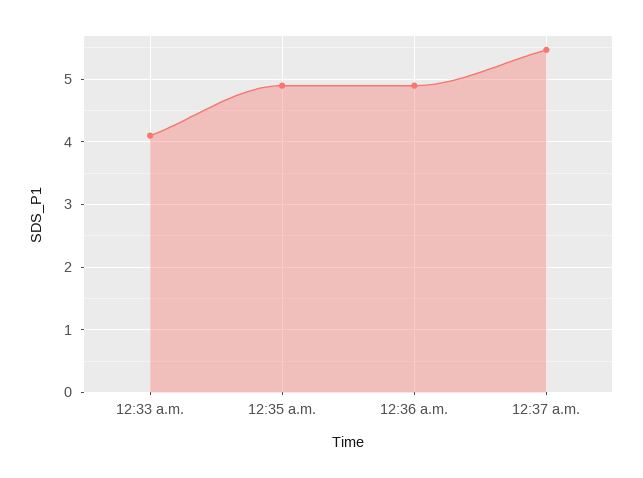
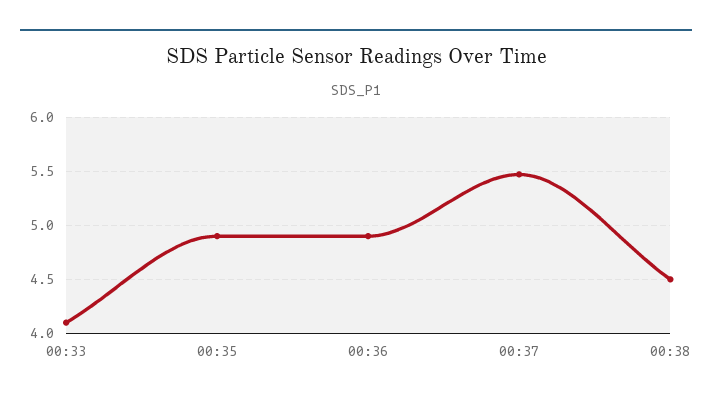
00:38: none -> 4.5

